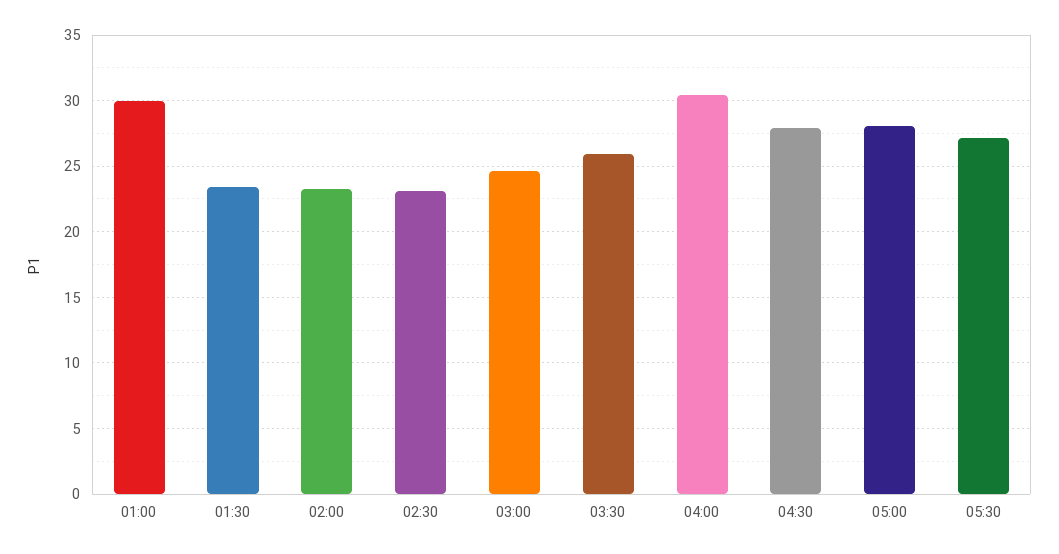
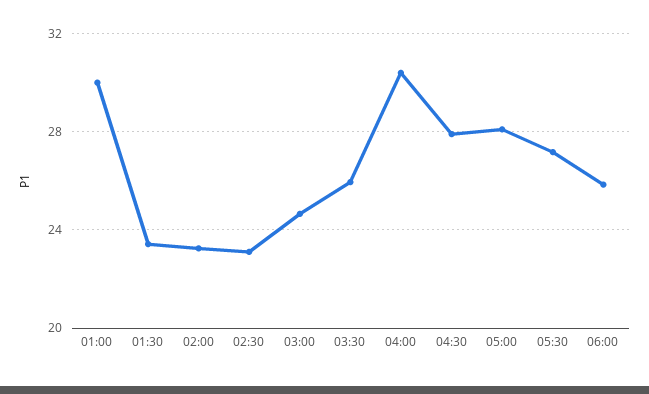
06:00: none -> 26

